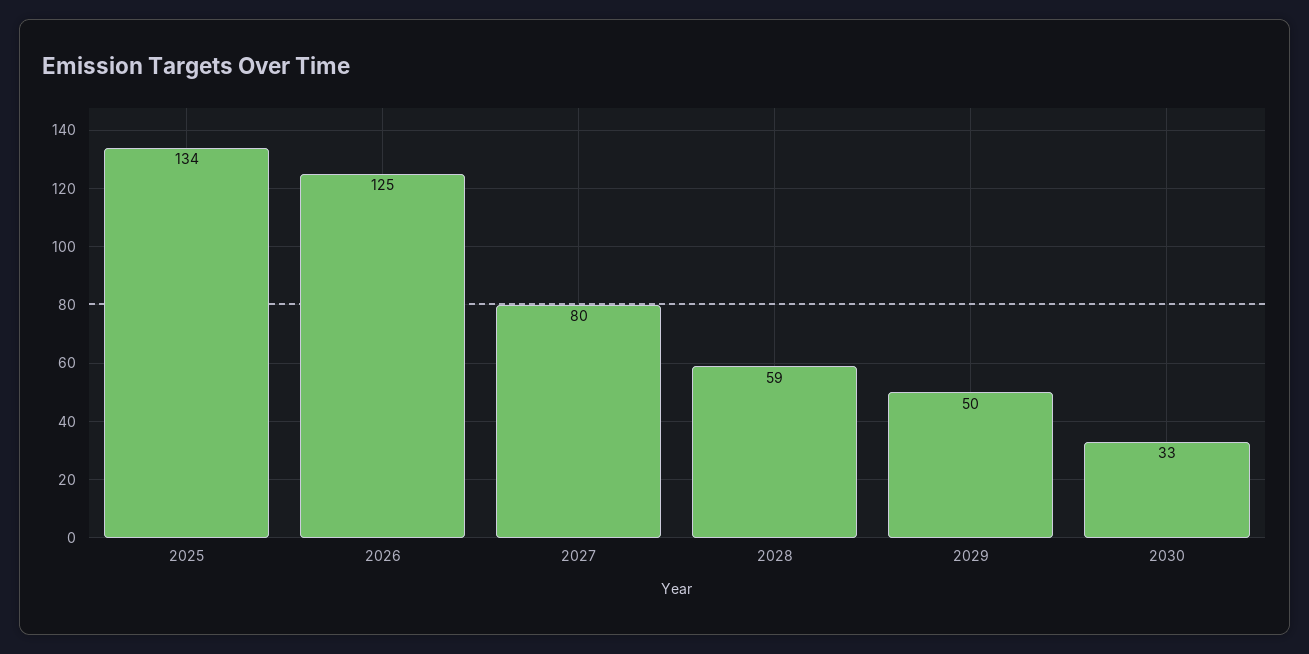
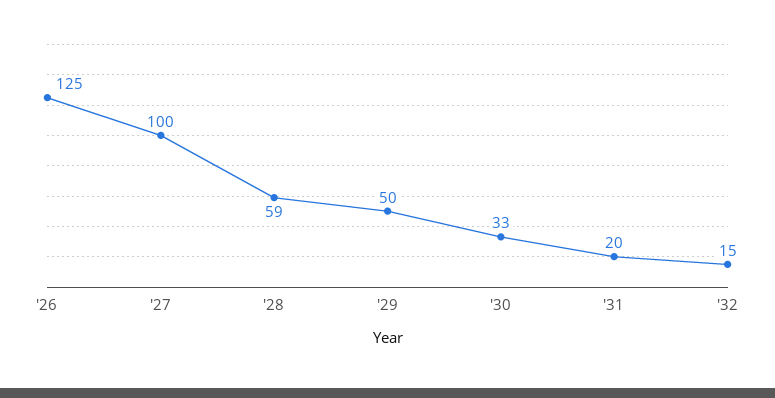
2025: 134 -> none
2027: 80 -> 100
'31: none -> 20
'32: none -> 15

